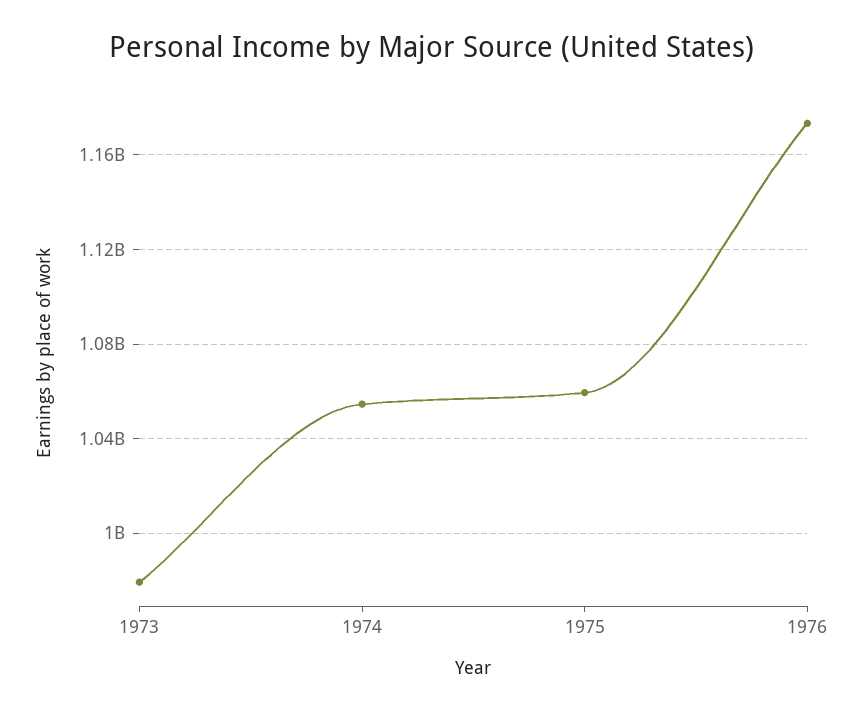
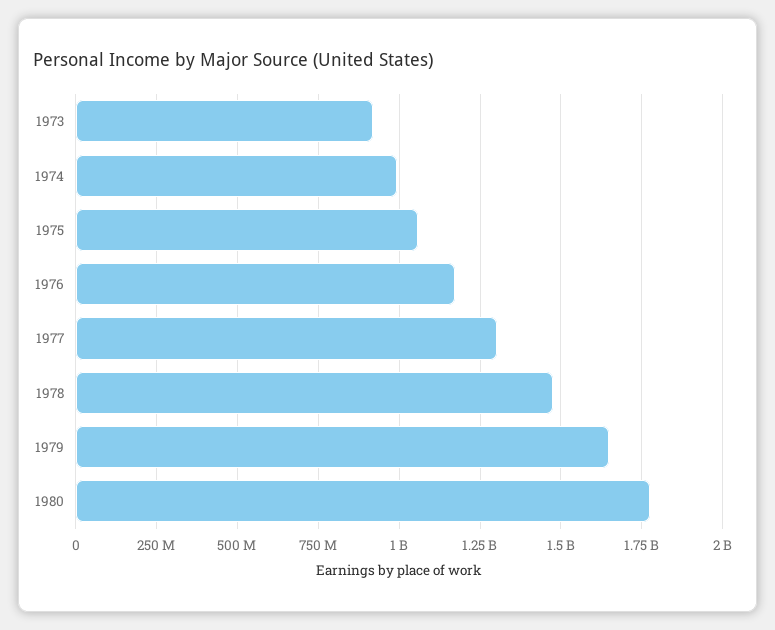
1973: 980000000 -> 925000000
1974: 1055000000 -> 1000000000
1977: none -> 1300000000
1978: none -> 1475000000
1979: none -> 1650000000
1980: none -> 1775000000

